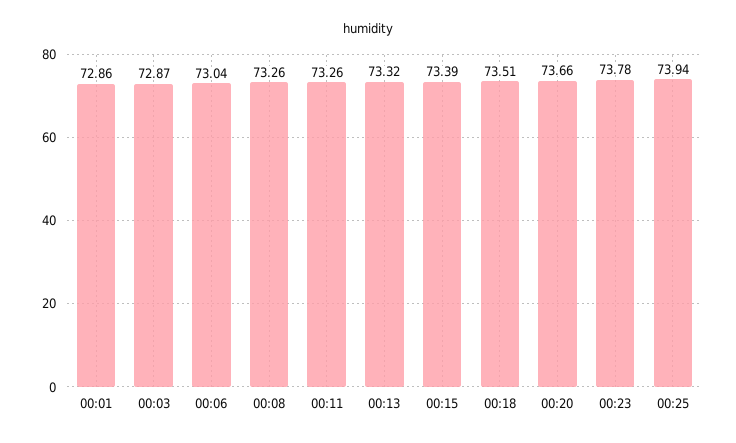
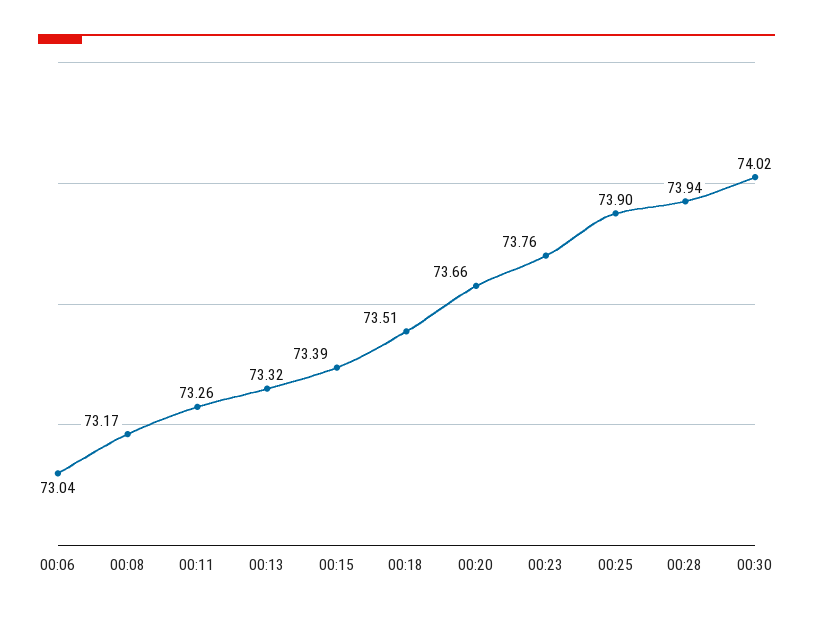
00:01: 72.86 -> none
00:03: 72.87 -> none
00:08: 73.26 -> 73.17
00:23: 73.78 -> 73.76
00:25: 73.94 -> 73.9
00:28: none -> 73.94
00:30: none -> 74.02

